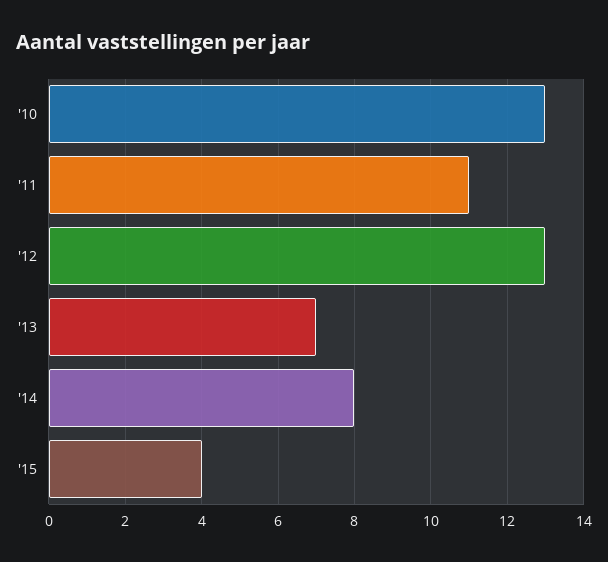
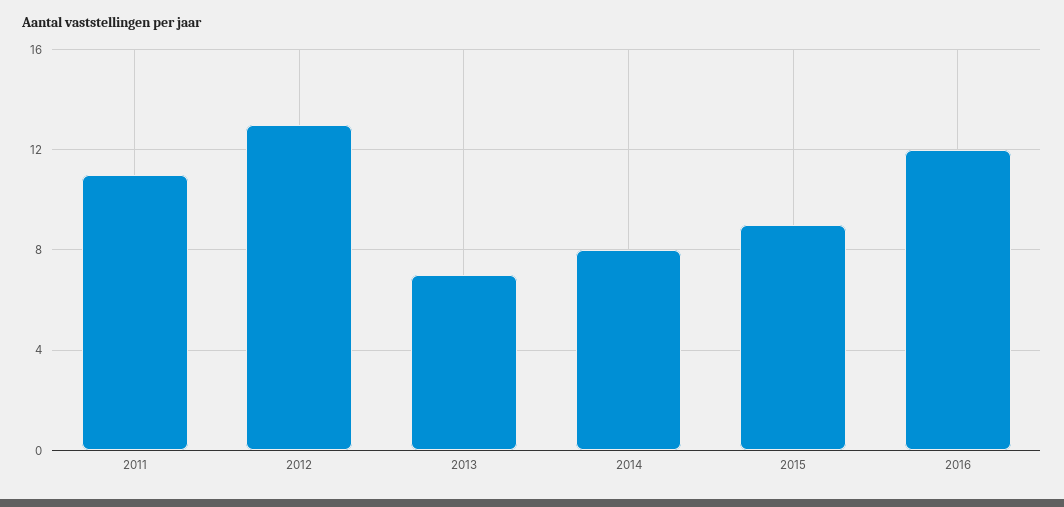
'10: 13 -> none
'15: 4 -> 9
2016: none -> 12

